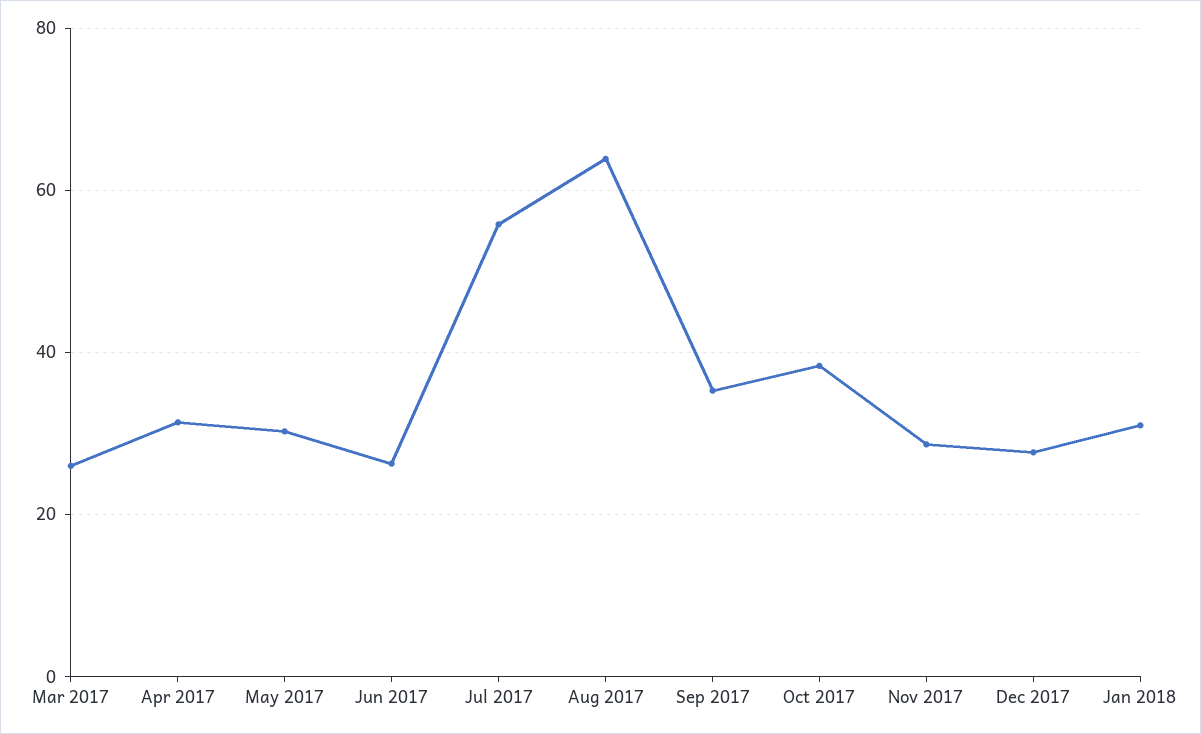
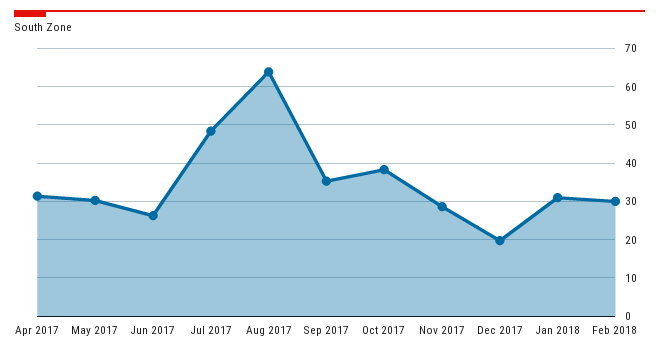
Mar 2017: 26 -> none
Jul 2017: 56 -> 48
Dec 2017: 28 -> 20
Feb 2018: none -> 30

